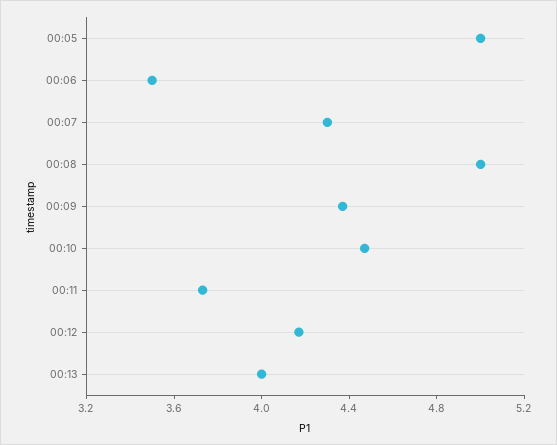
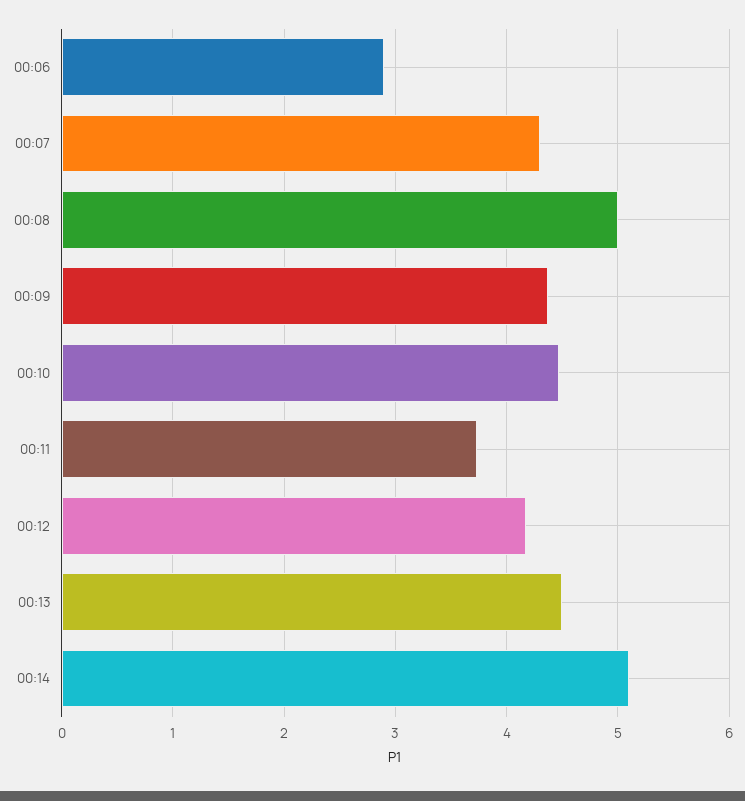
00:05: 5 -> none
00:06: 3.5 -> 2.9
00:13: 4 -> 4.5
00:14: none -> 5.1

